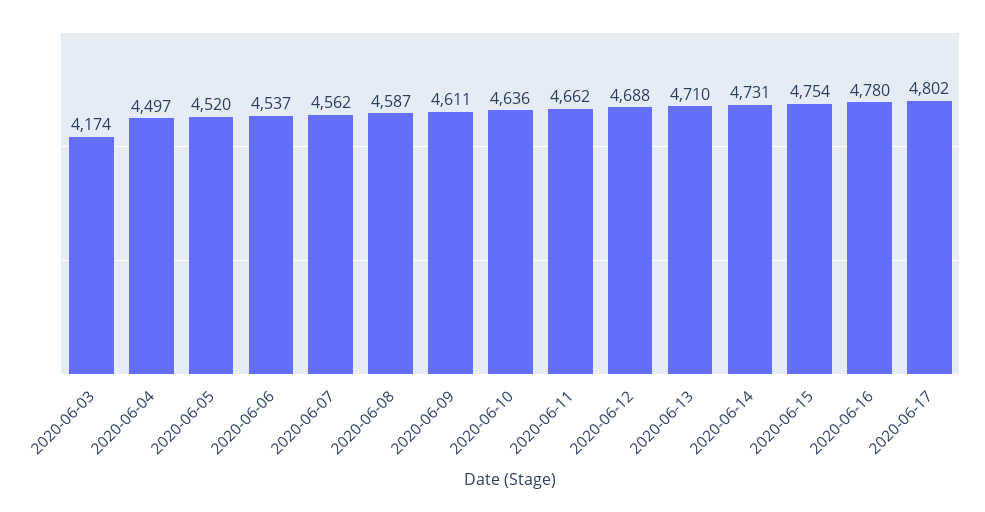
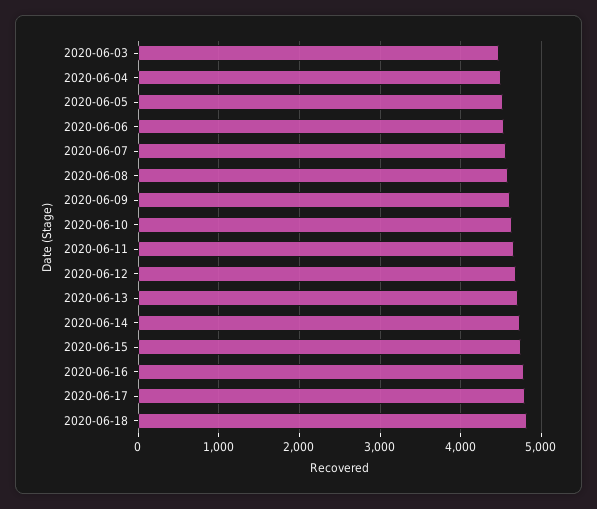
2020-06-03: 4174 -> 4500
2020-06-18: none -> 4800

